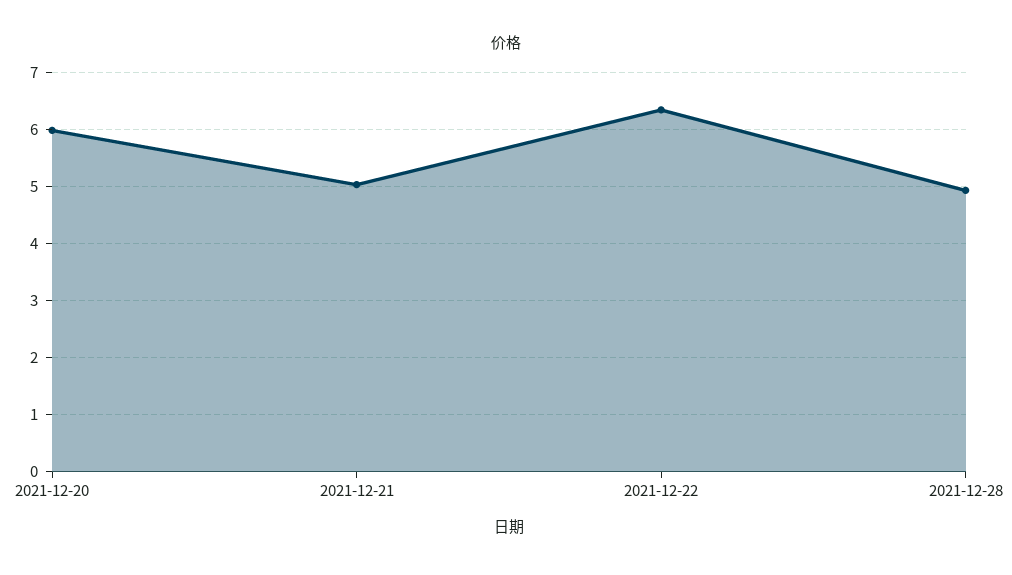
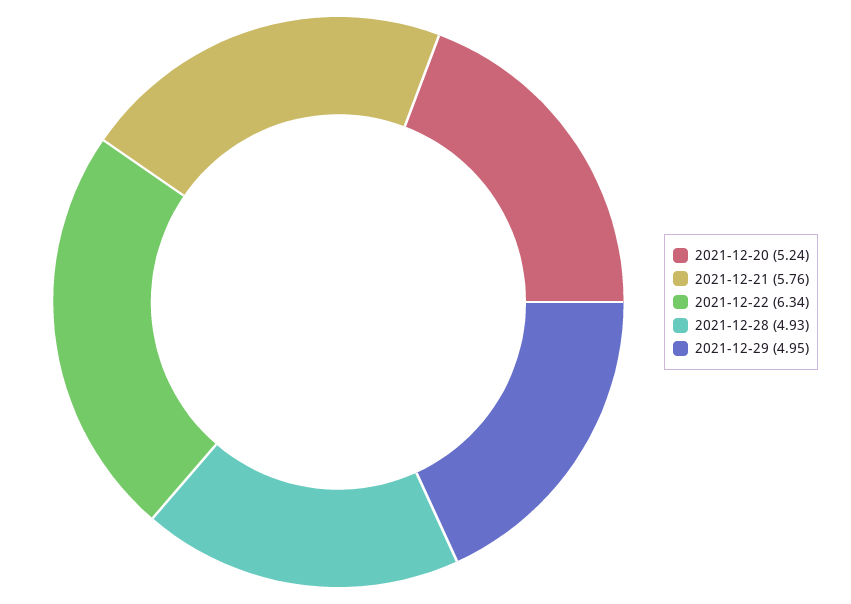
2021-12-20: 6 -> 5.24
2021-12-21: 5 -> 5.76
2021-12-29: none -> 4.95

